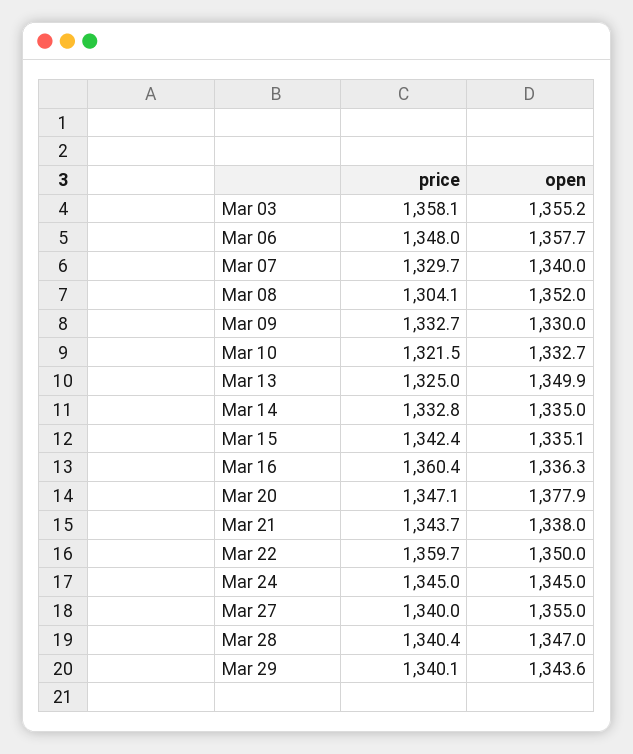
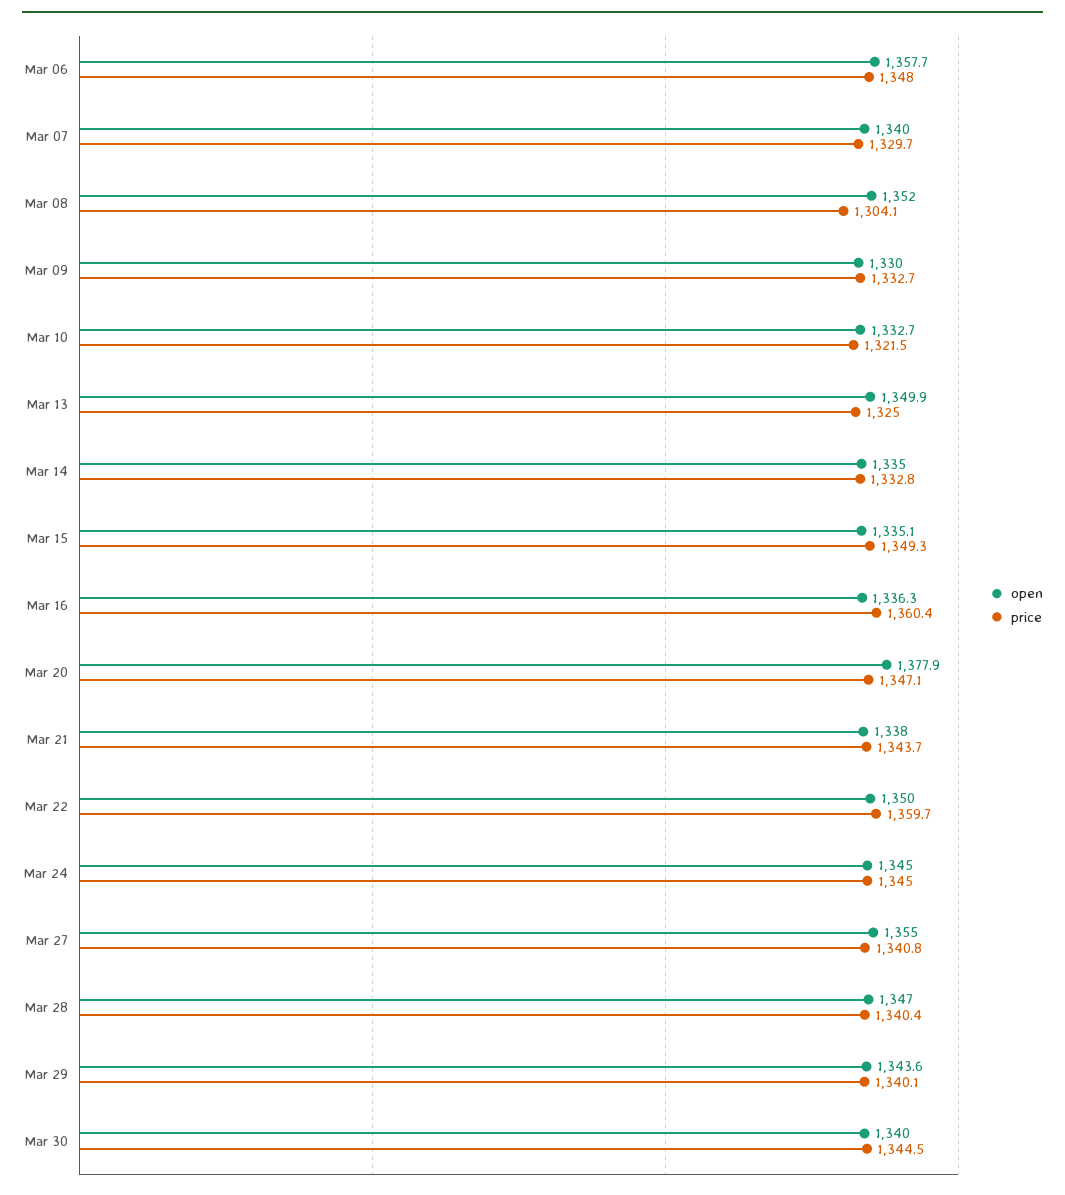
price, Mar 03: 1358.1 -> none
open, Mar 03: 1355.2 -> none
price, Mar 15: 1342.4 -> 1349.3
price, Mar 27: 1340 -> 1340.8
open, Mar 30: none -> 1340
price, Mar 30: none -> 1344.5

